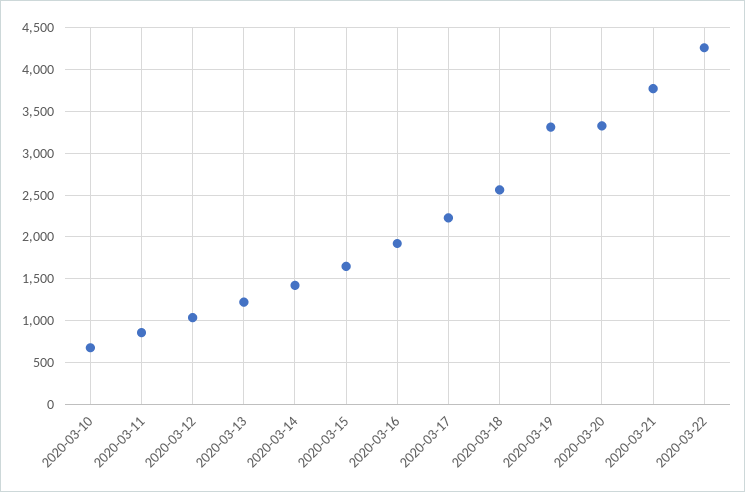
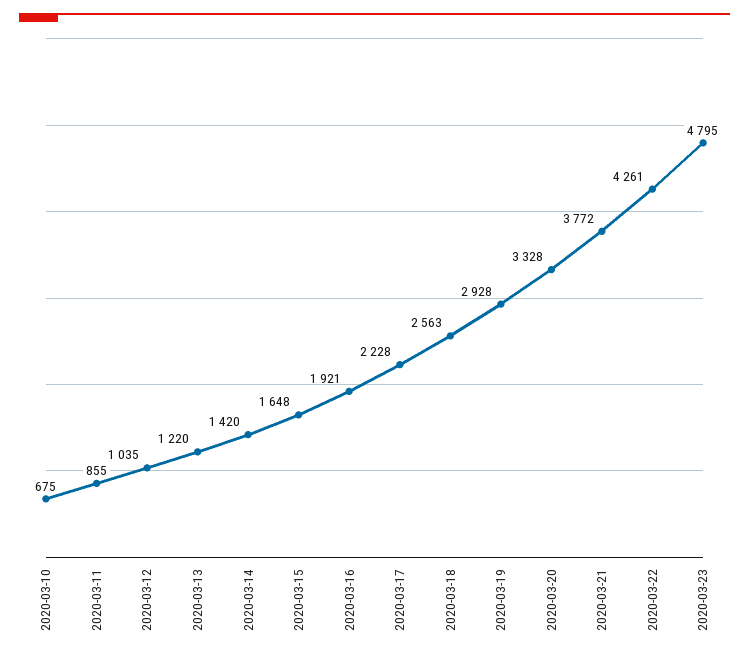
2020-03-19: 3300 -> 2928
2020-03-23: none -> 4795

